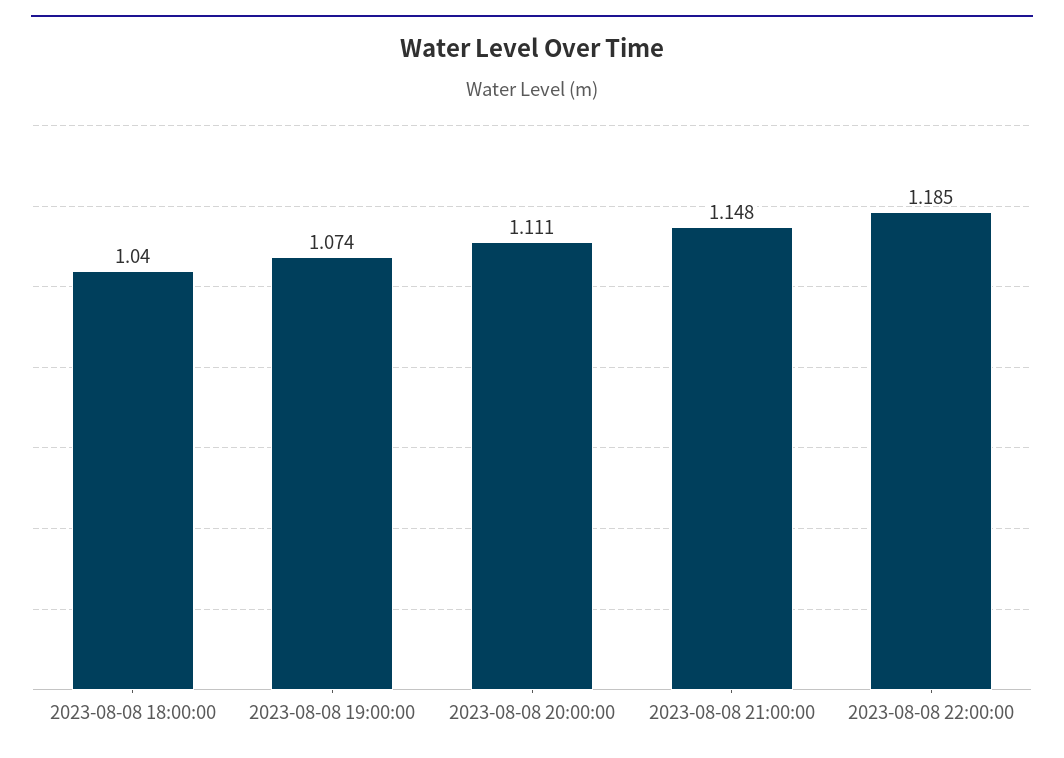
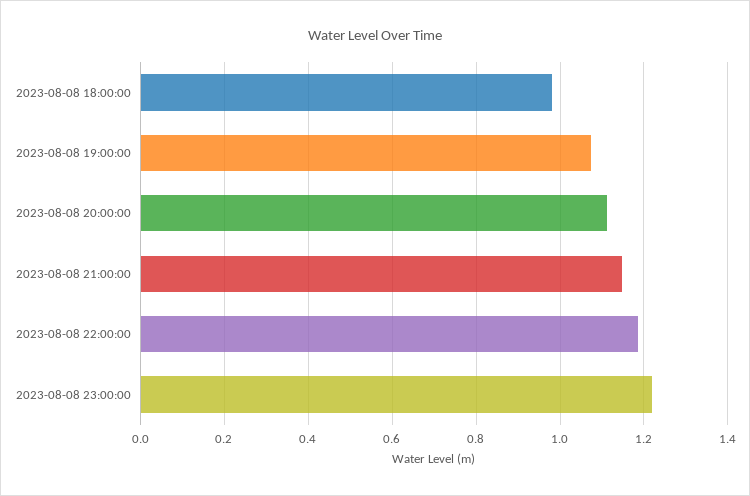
2023-08-08 18:00:00: 1.04 -> 0.98
2023-08-08 23:00:00: none -> 1.22

